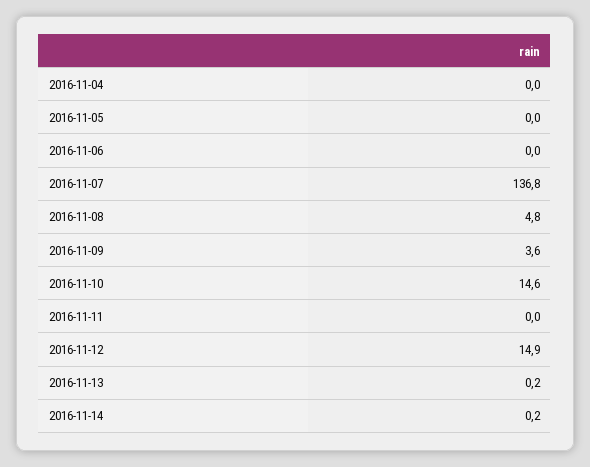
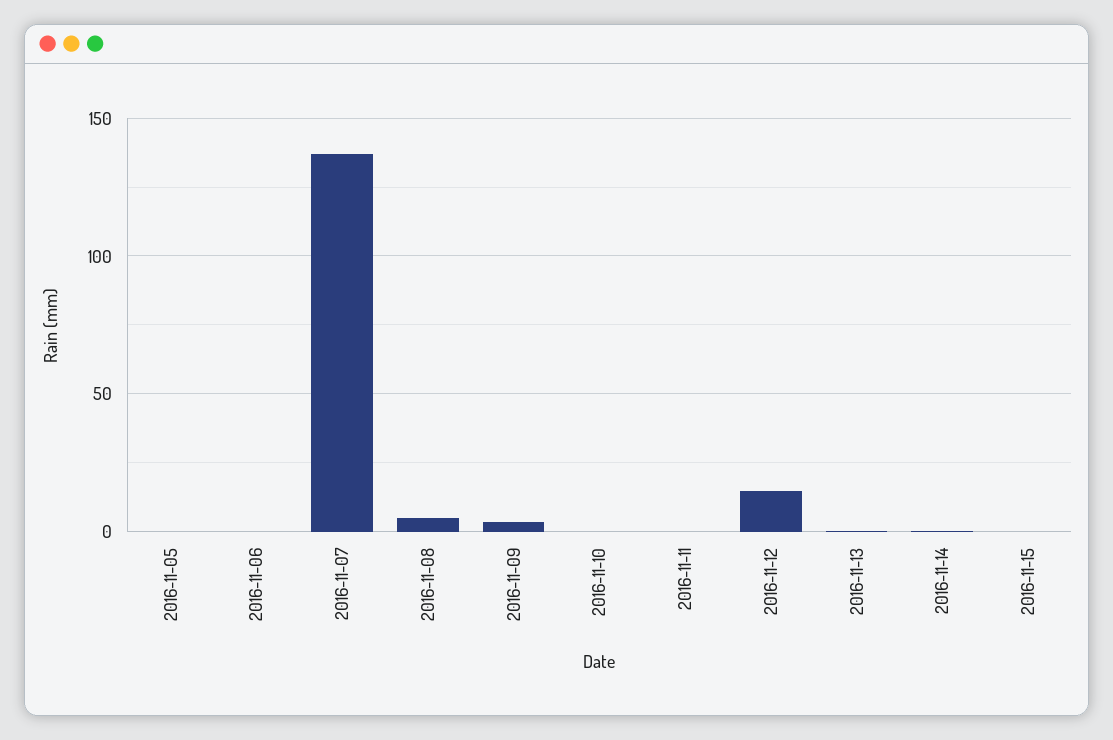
2016-11-04: 0 -> none
2016-11-10: 14.6 -> 0
2016-11-15: none -> 0

